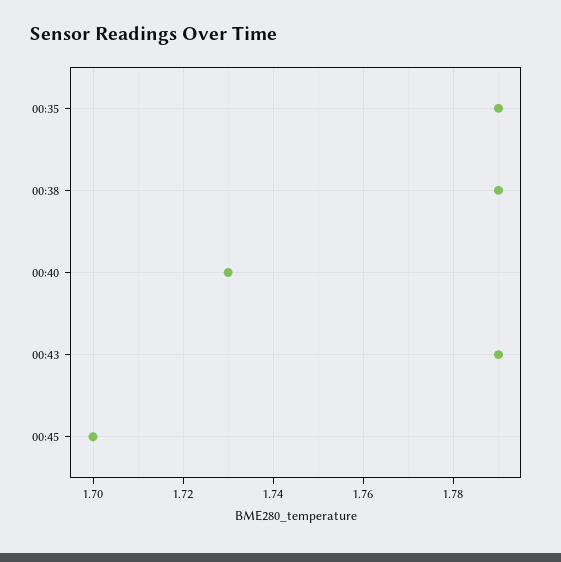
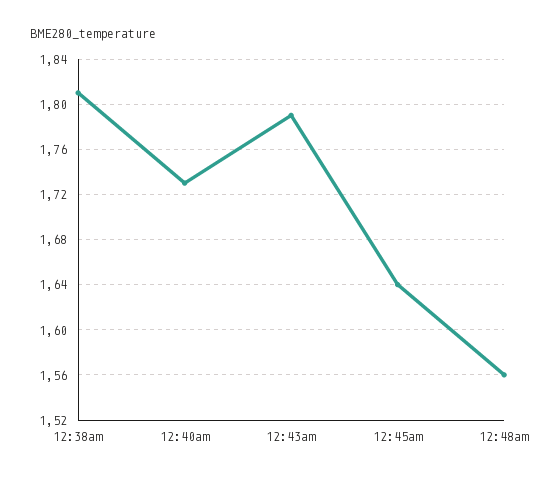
00:35: 1.79 -> none
00:38: 1.79 -> 1.81
00:45: 1.7 -> 1.64
12:48am: none -> 1.56

